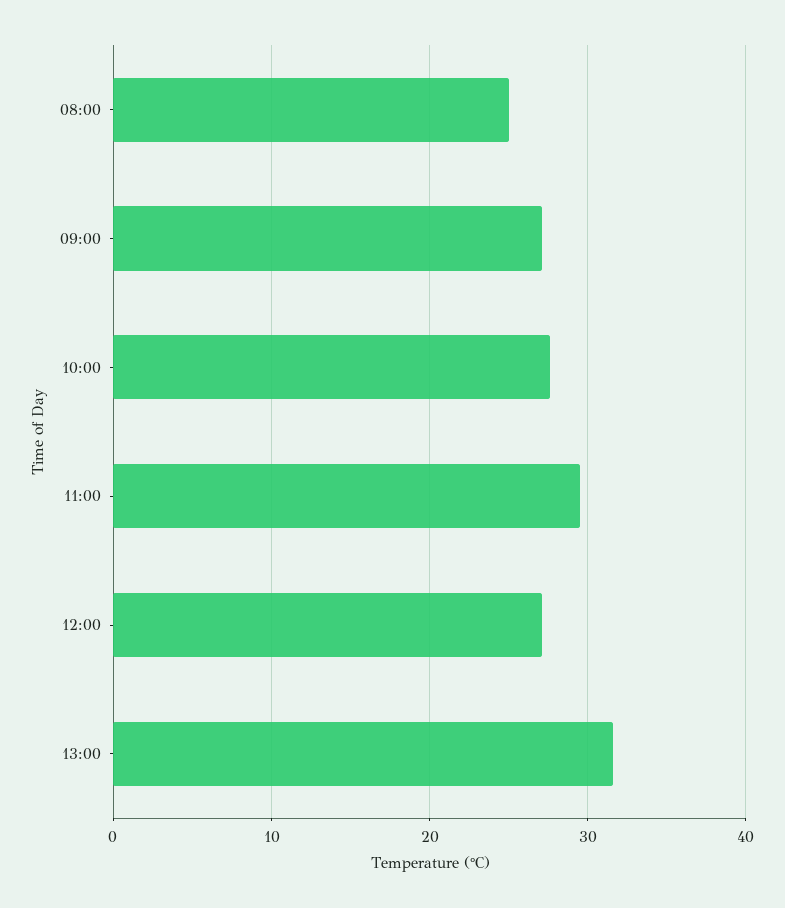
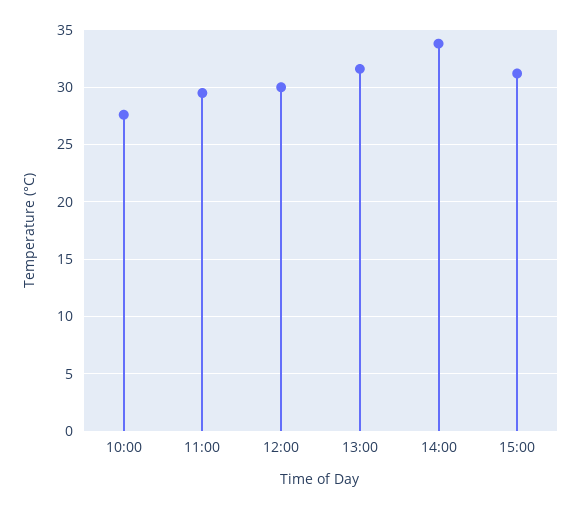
08:00: 25 -> none
09:00: 27 -> none
12:00: 27 -> 30
14:00: none -> 34
15:00: none -> 31

